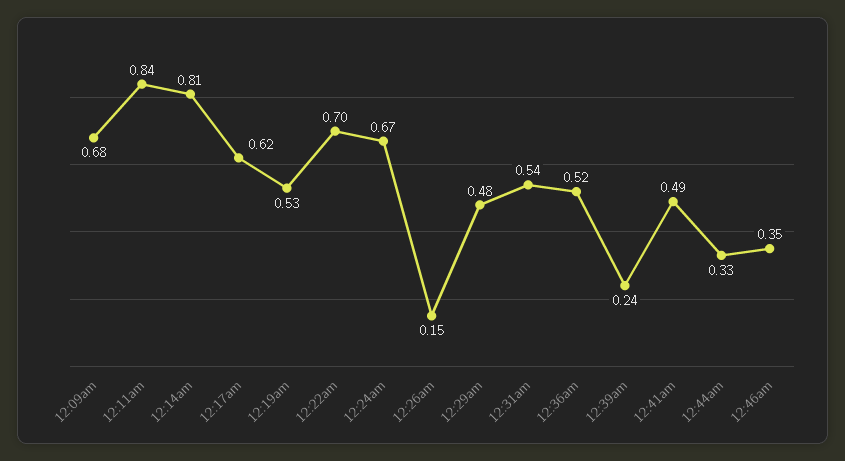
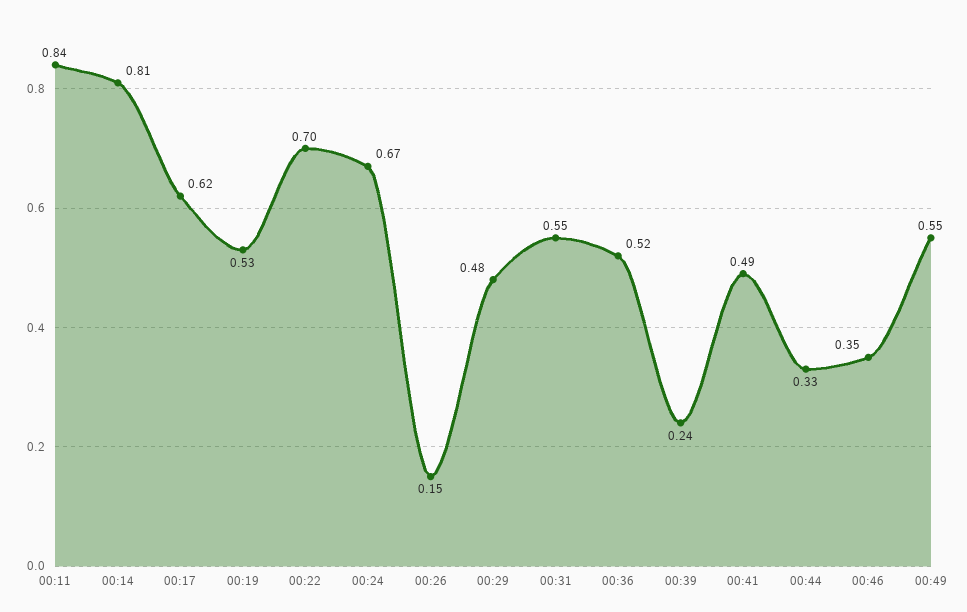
12:09am: 0.68 -> none
12:31am: 0.54 -> 0.55
00:49: none -> 0.55

